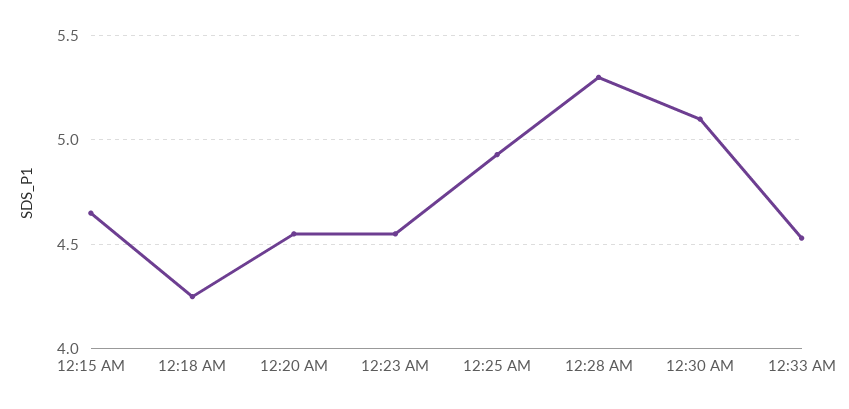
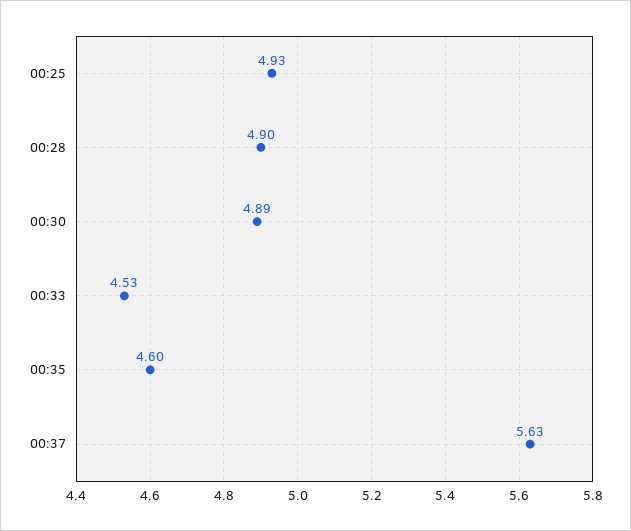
12:15 AM: 4.65 -> none
12:18 AM: 4.25 -> none
12:20 AM: 4.55 -> none
12:23 AM: 4.55 -> none
12:28 AM: 5.3 -> 4.9
12:30 AM: 5.1 -> 4.89
00:35: none -> 4.6
00:37: none -> 5.63

